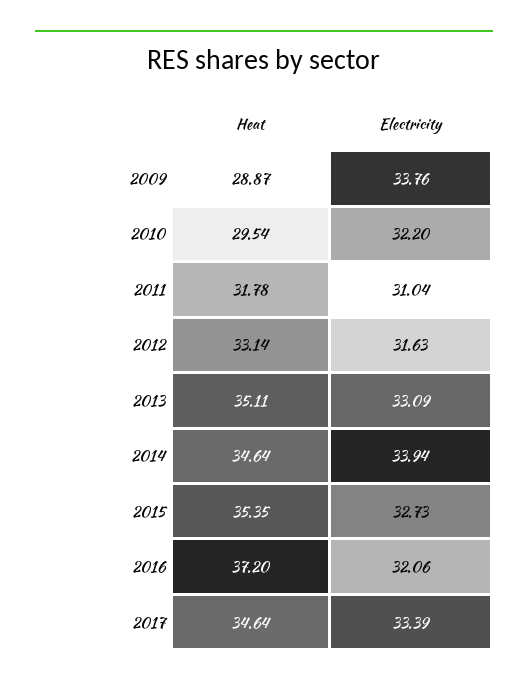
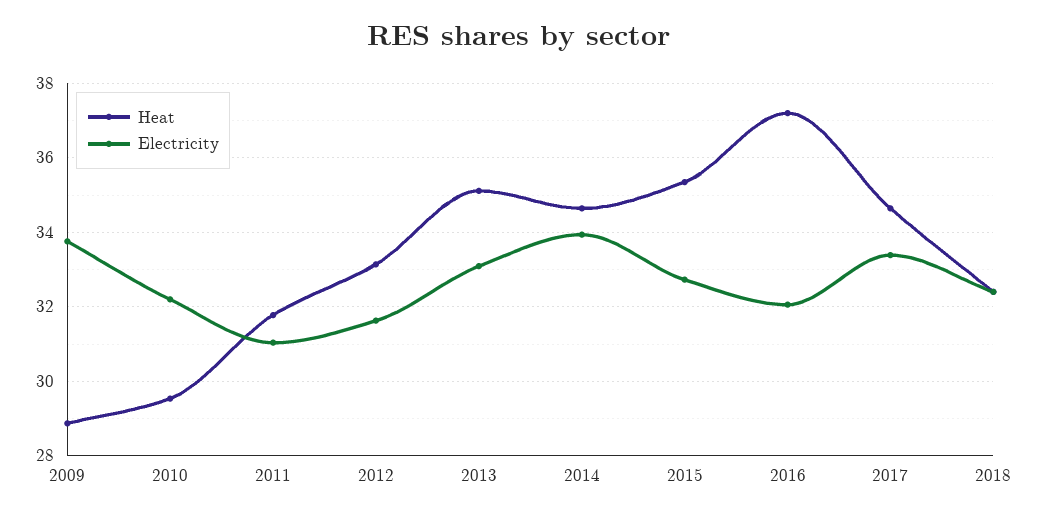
Heat, 2018: none -> 32.4
Electricity, 2018: none -> 32.4

